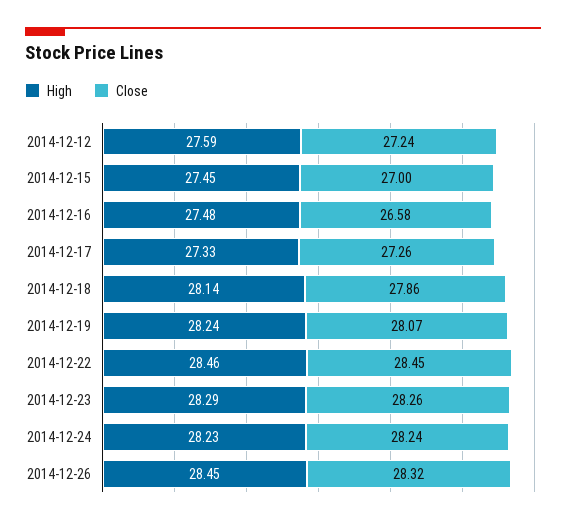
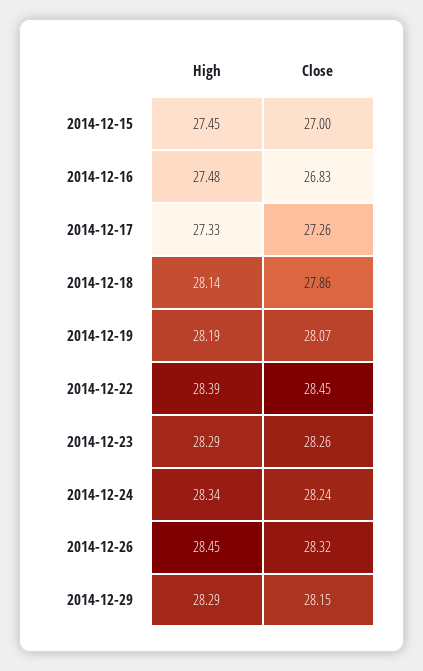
High, 2014-12-12: 27.59 -> none
Close, 2014-12-12: 27.24 -> none
Close, 2014-12-16: 26.58 -> 26.83
High, 2014-12-19: 28.24 -> 28.19
High, 2014-12-22: 28.46 -> 28.39
High, 2014-12-24: 28.23 -> 28.34
High, 2014-12-29: none -> 28.29
Close, 2014-12-29: none -> 28.15

